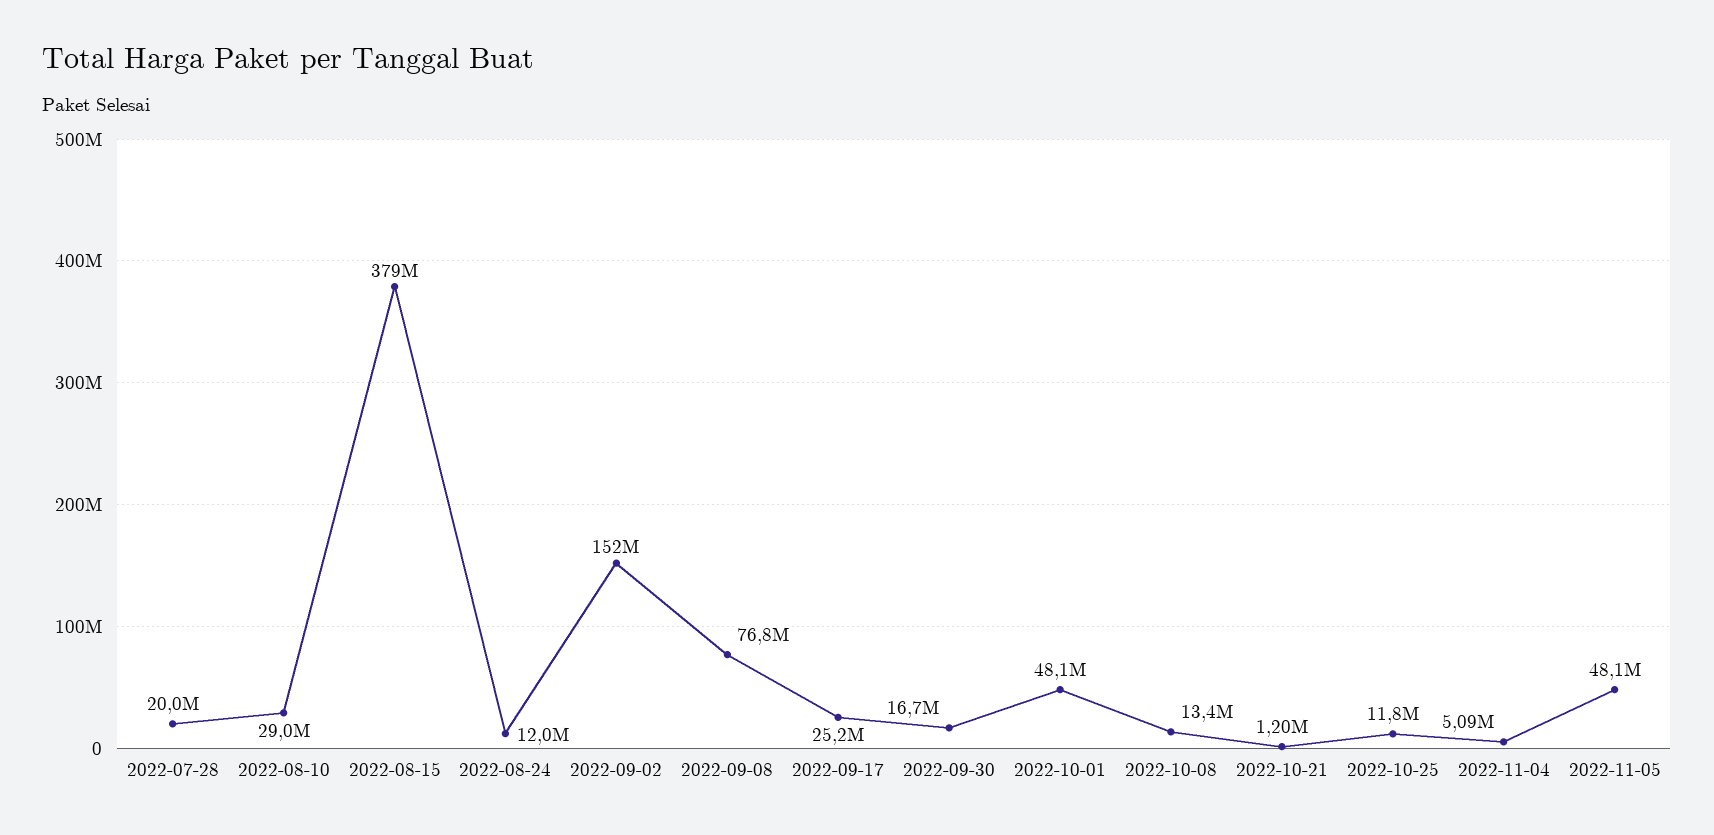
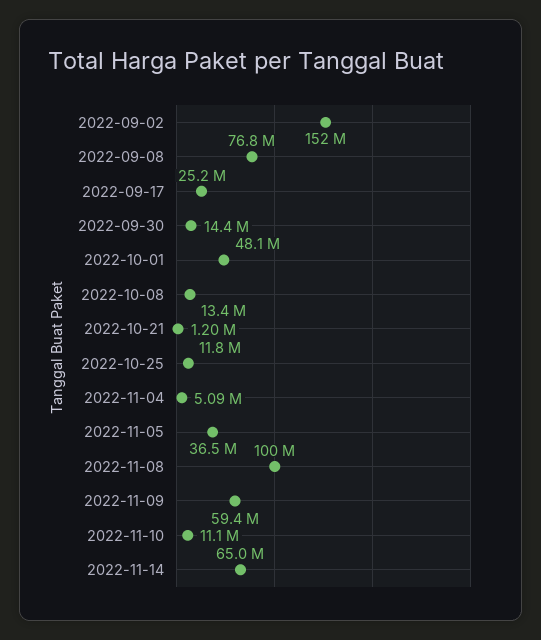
2022-07-28: 20000000 -> none
2022-08-10: 29000000 -> none
2022-08-15: 379000000 -> none
2022-08-24: 12000000 -> none
2022-09-30: 16700000 -> 14400000
2022-11-05: 48100000 -> 36500000
2022-11-08: none -> 100000000
2022-11-09: none -> 59400000
2022-11-10: none -> 11100000
2022-11-14: none -> 65000000

